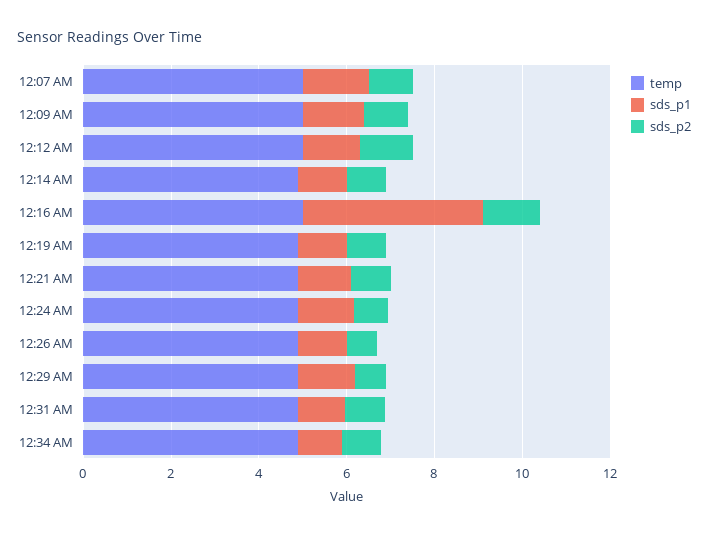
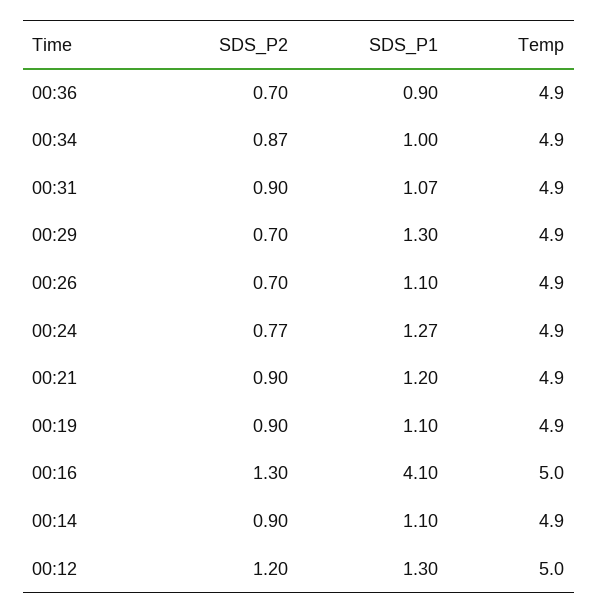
temp, 12:07 AM: 5 -> none
sds_p1, 12:07 AM: 1.5 -> none
sds_p2, 12:07 AM: 1 -> none
temp, 12:09 AM: 5 -> none
sds_p1, 12:09 AM: 1.5 -> none
sds_p2, 12:09 AM: 1 -> none
sds_p2, 00:36: none -> 0.7
sds_p1, 00:36: none -> 0.9
temp, 00:36: none -> 4.9

